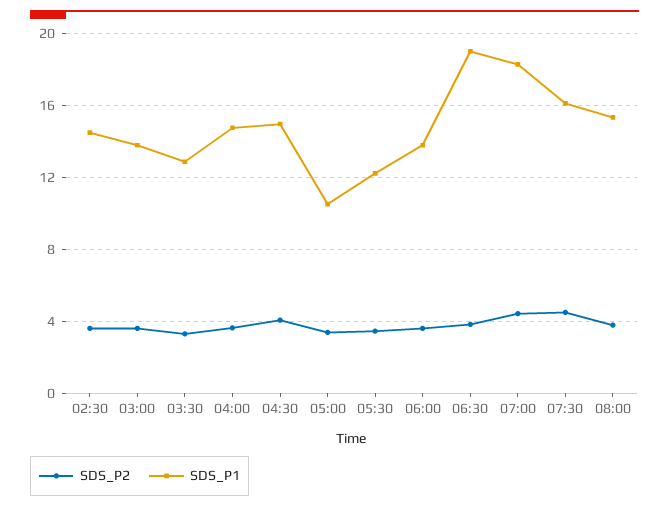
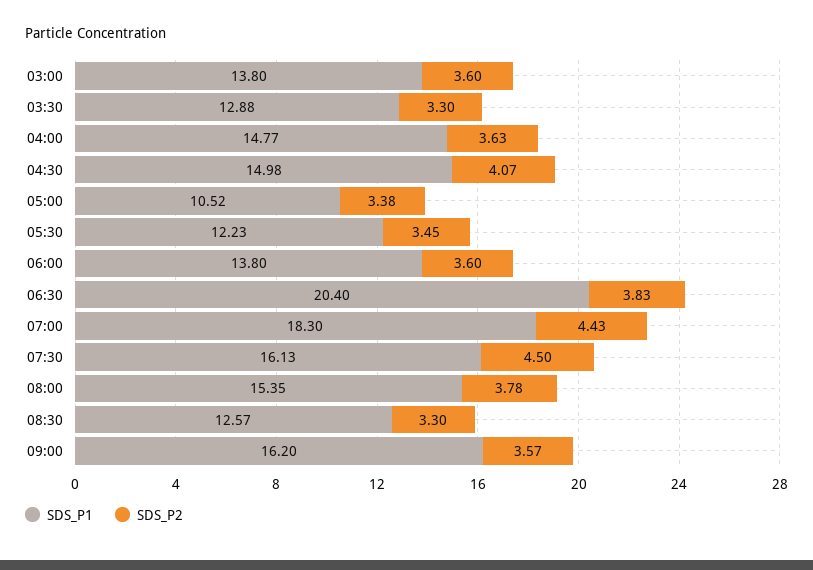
SDS_P2, 02:30: 3.5 -> none
SDS_P1, 02:30: 14.5 -> none
SDS_P1, 06:30: 19 -> 20.4
SDS_P1, 08:30: none -> 12.57
SDS_P2, 08:30: none -> 3.3
SDS_P1, 09:00: none -> 16.2
SDS_P2, 09:00: none -> 3.57

